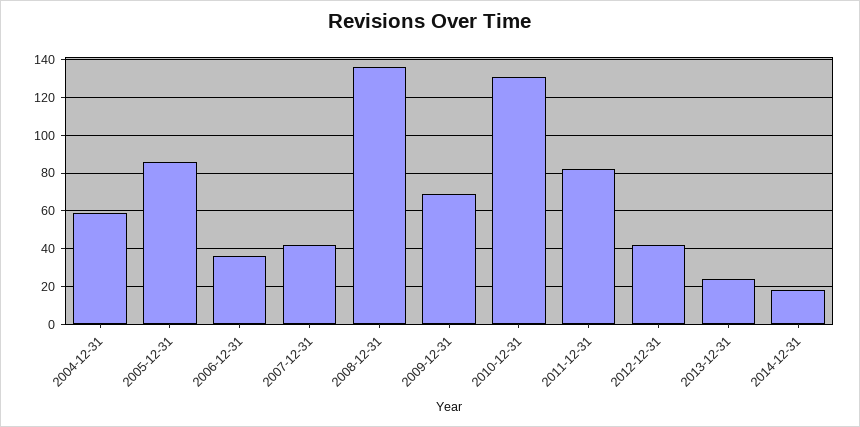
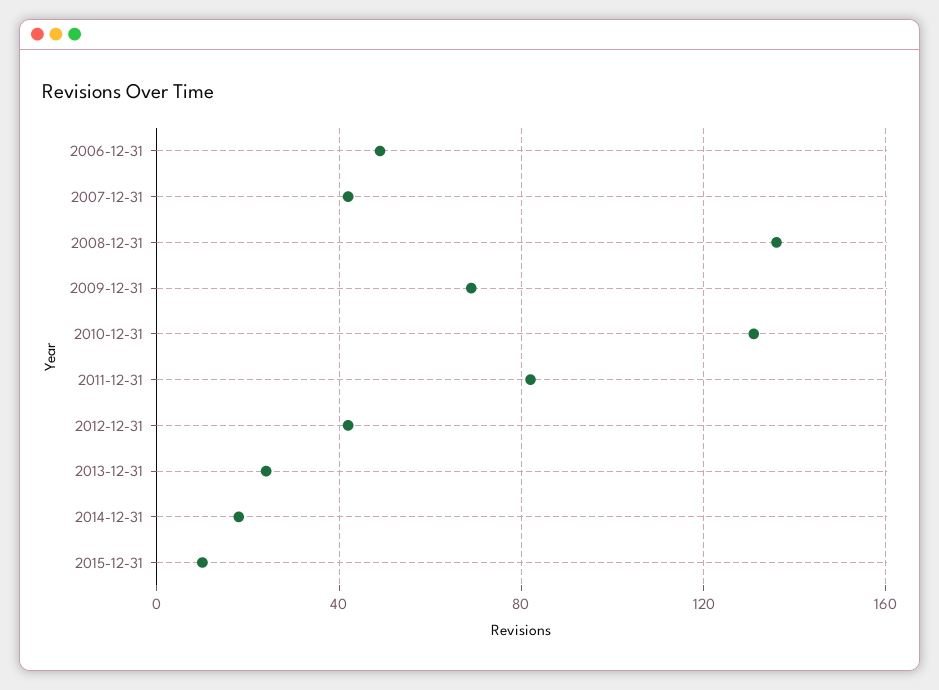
2004-12-31: 60 -> none
2005-12-31: 85 -> none
2006-12-31: 35 -> 50
2015-12-31: none -> 10

